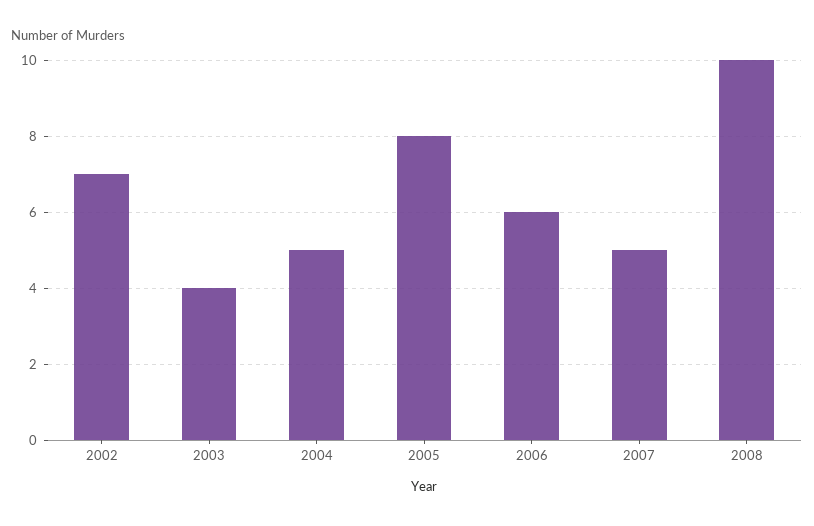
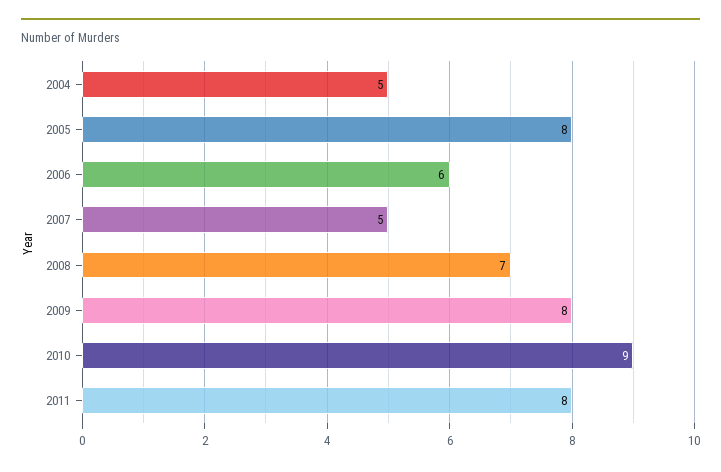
2002: 7 -> none
2003: 4 -> none
2008: 10 -> 7
2009: none -> 8
2010: none -> 9
2011: none -> 8

